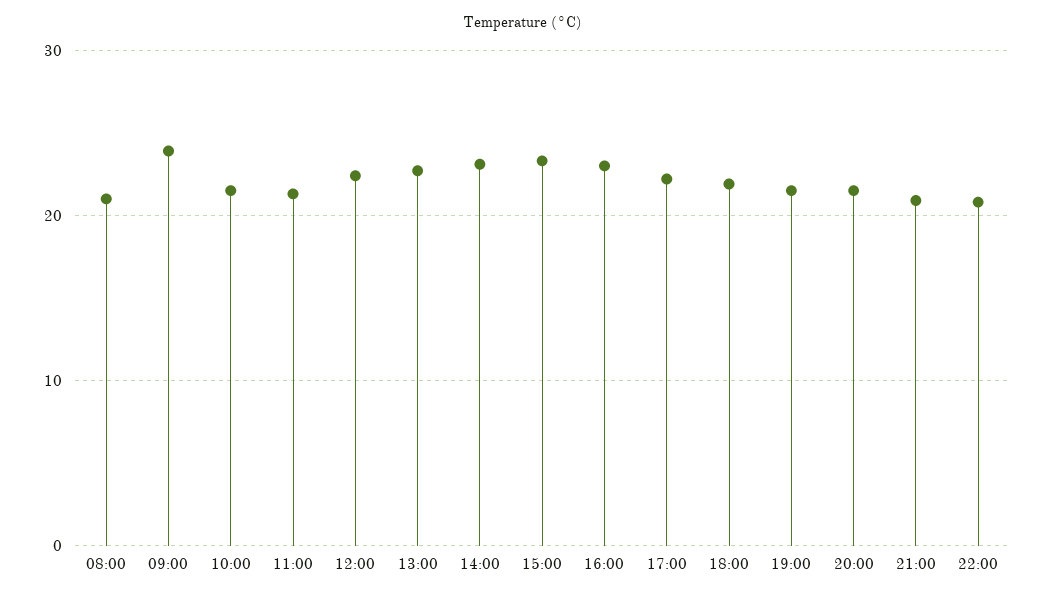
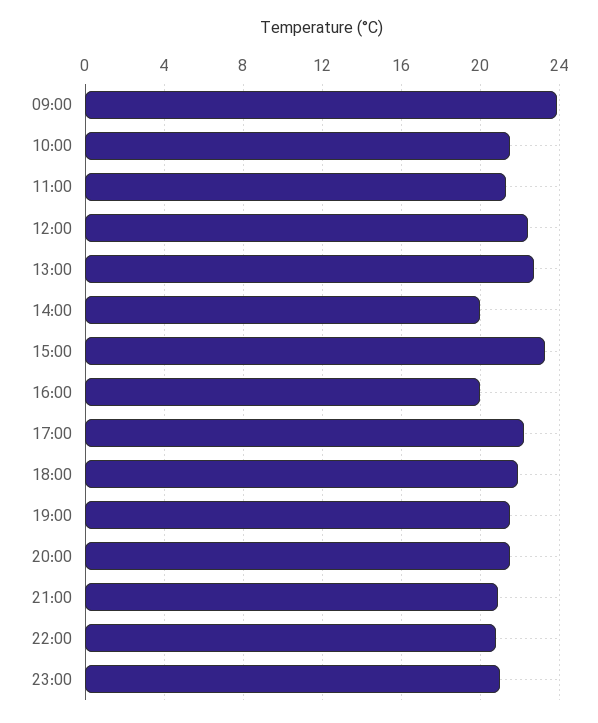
08:00: 21 -> none
14:00: 23 -> 20
16:00: 23 -> 20
23:00: none -> 21

